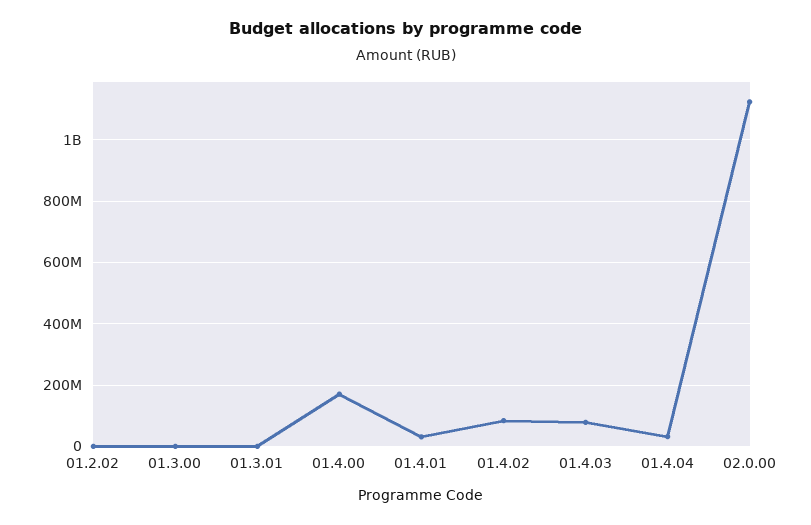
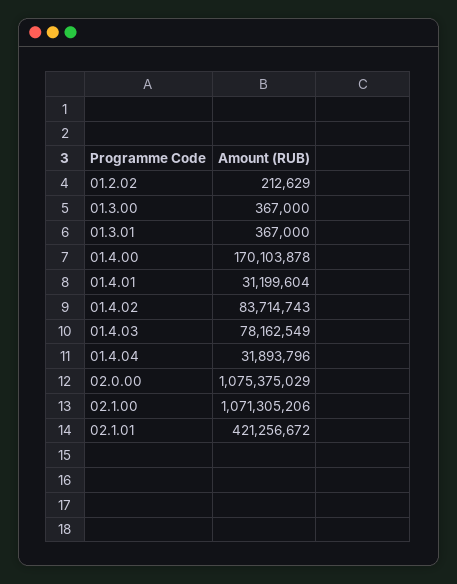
02.0.00: 1120000000 -> 1075375029
02.1.00: none -> 1071305206
02.1.01: none -> 421256672

